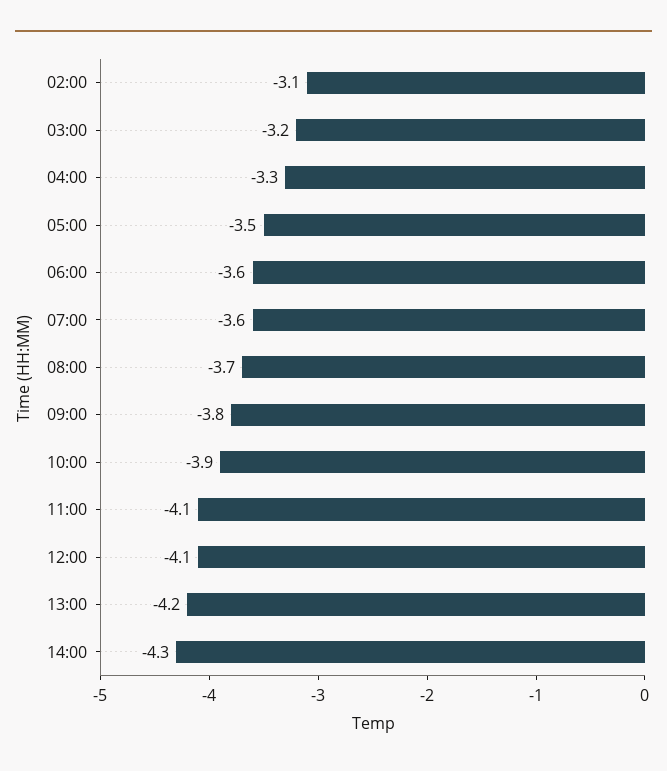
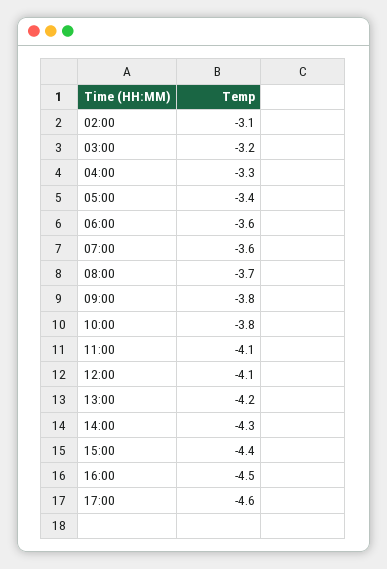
05:00: -3.5 -> -3.4
10:00: -3.9 -> -3.8
15:00: none -> -4.4
16:00: none -> -4.5
17:00: none -> -4.6

